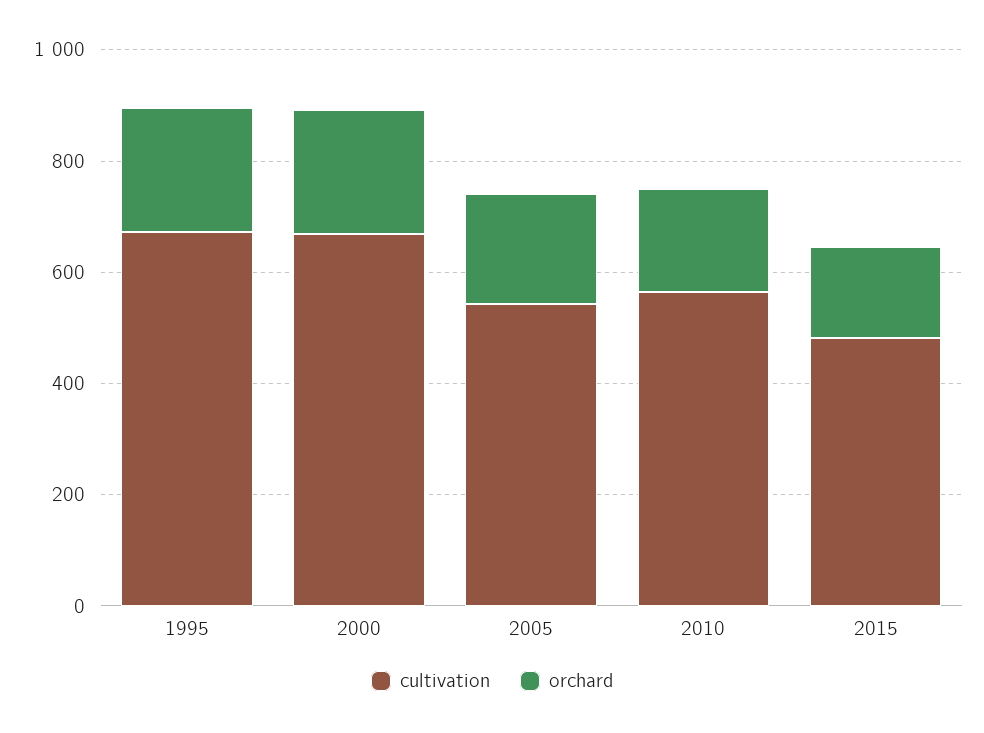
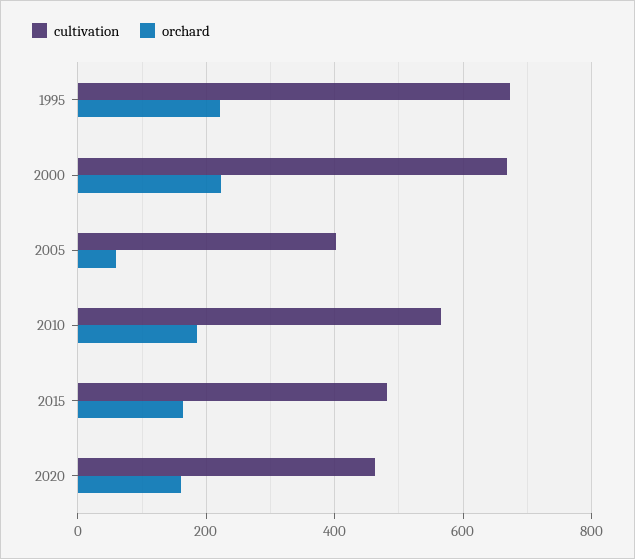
cultivation, 2005: 550 -> 400
orchard, 2005: 200 -> 60
cultivation, 2020: none -> 460
orchard, 2020: none -> 160

